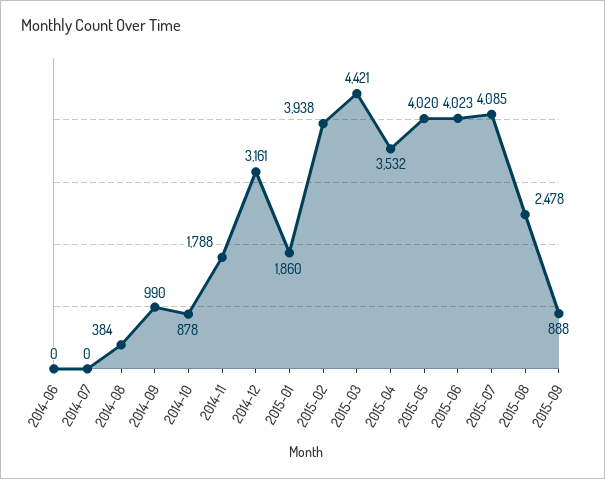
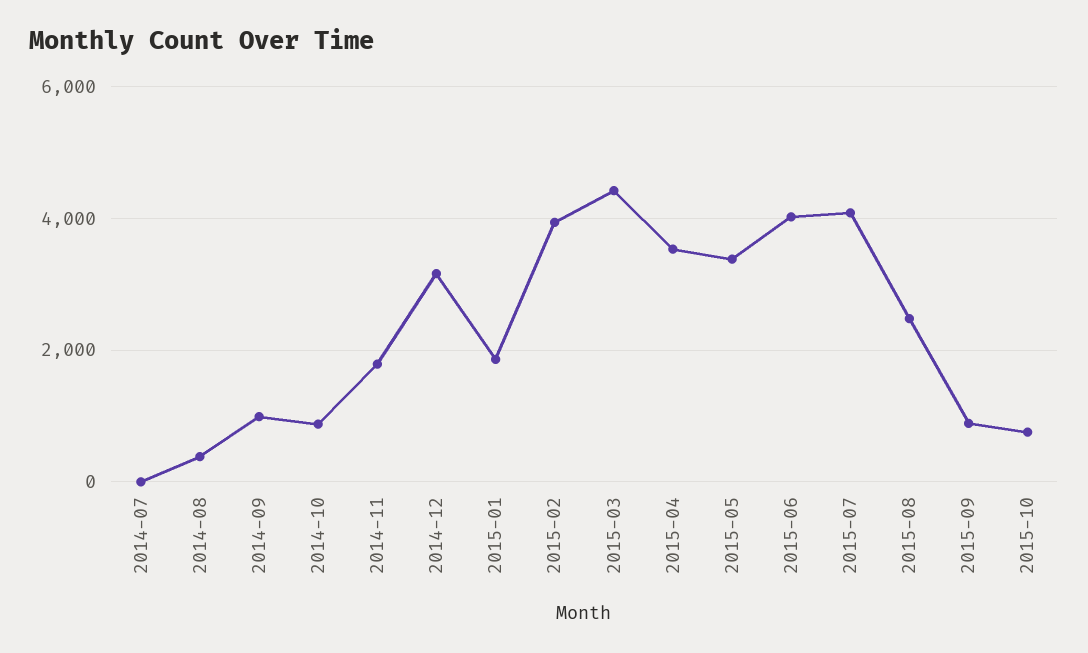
2014-06: 0 -> none
2015-05: 4020 -> 3400
2015-10: none -> 800

